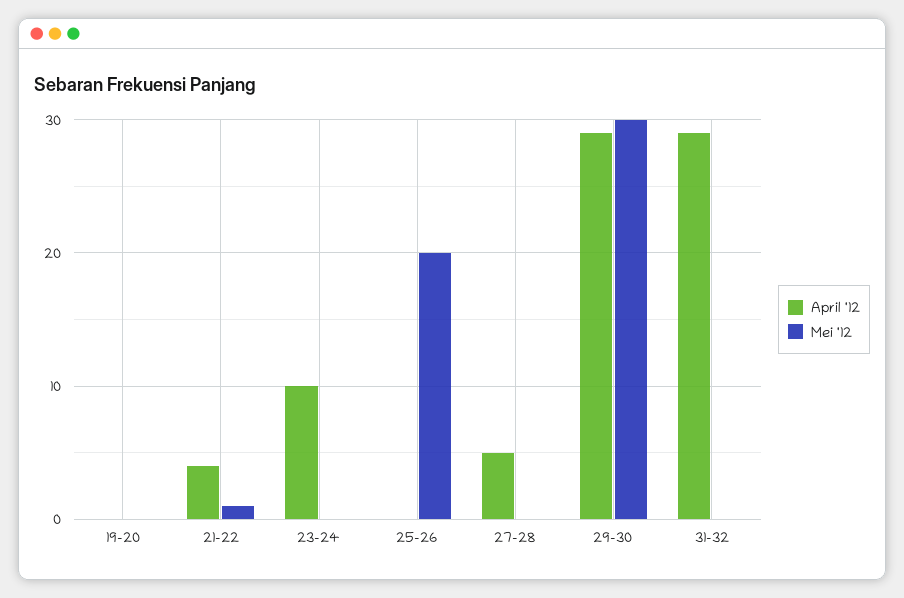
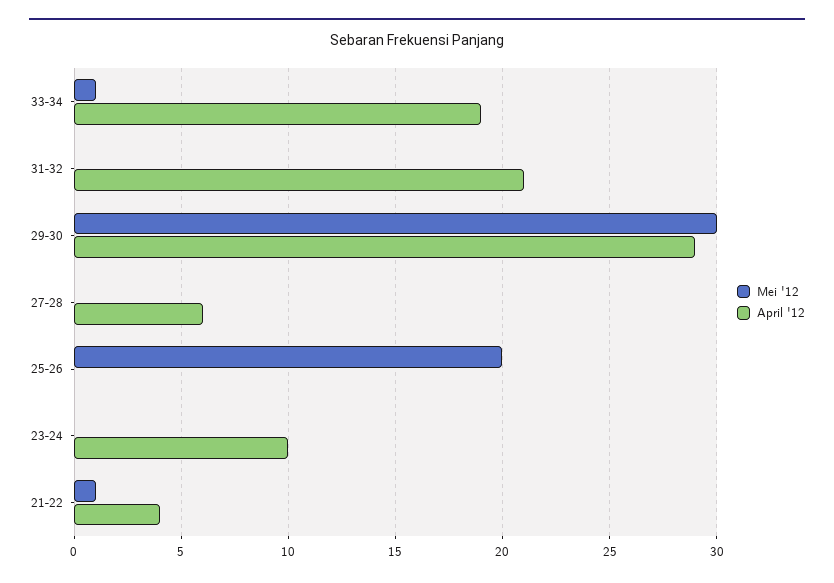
April '12, 19-20: 0 -> none
Mei '12, 19-20: 0 -> none
April '12, 27-28: 5 -> 6
April '12, 31-32: 29 -> 21
Mei '12, 33-34: none -> 1
April '12, 33-34: none -> 19

